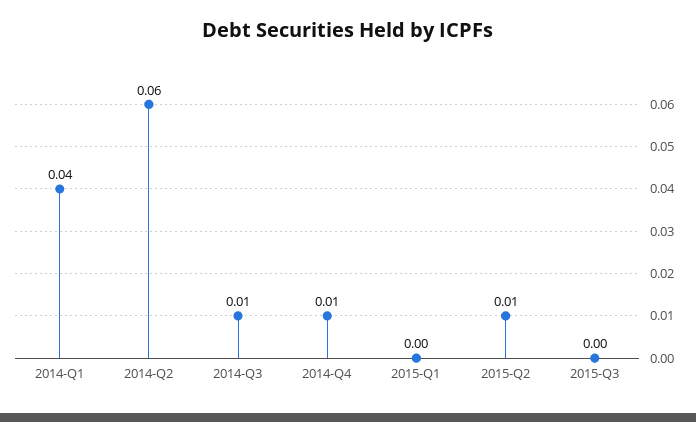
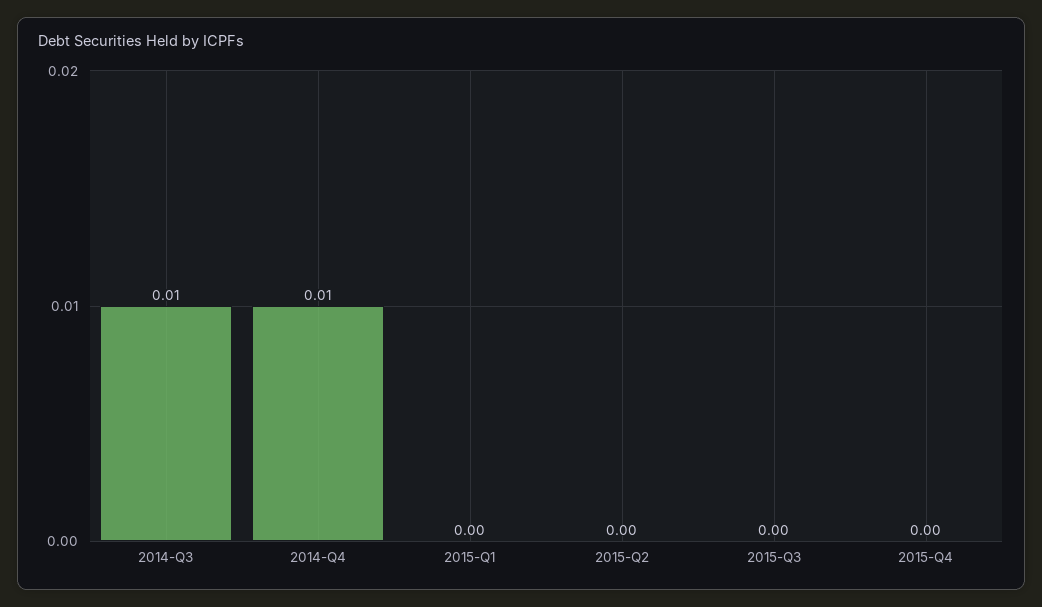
2014-Q1: 0.04 -> none
2014-Q2: 0.06 -> none
2015-Q2: 0.01 -> 0
2015-Q4: none -> 0

